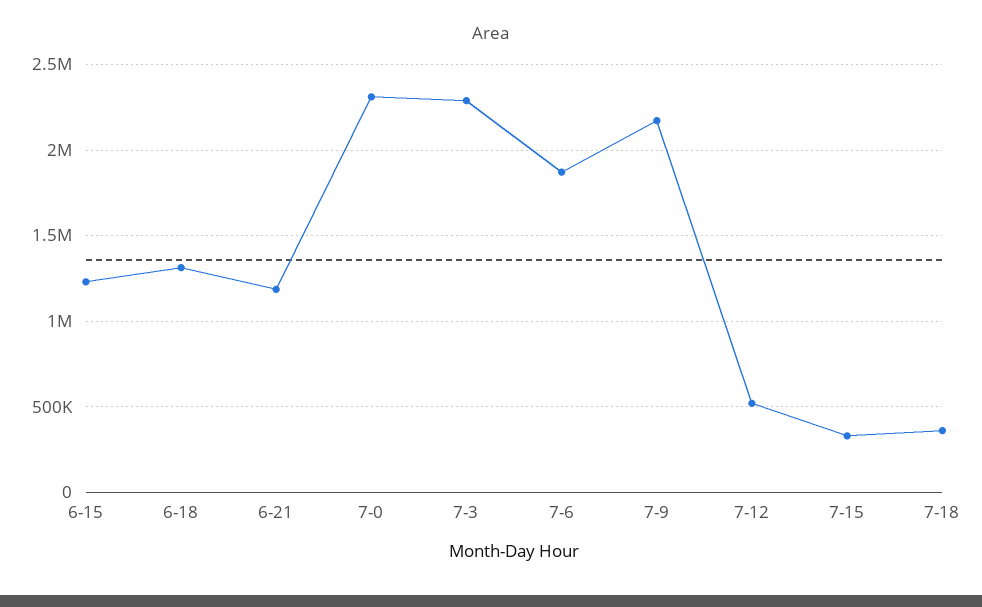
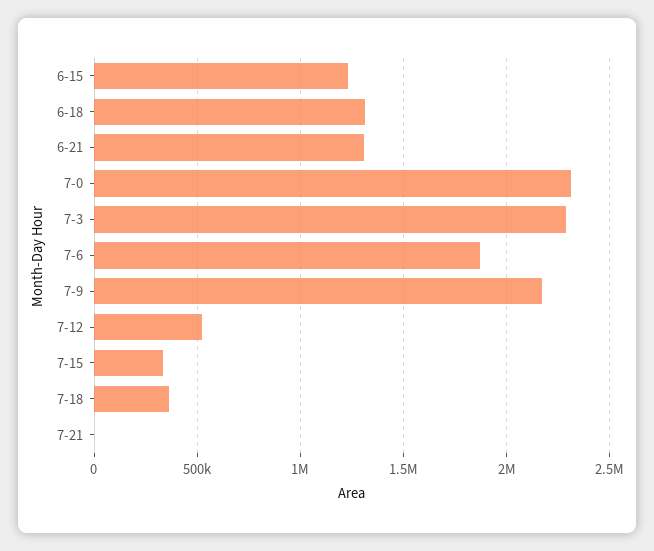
6-21: 1200000 -> 1300000
7-21: none -> 0

